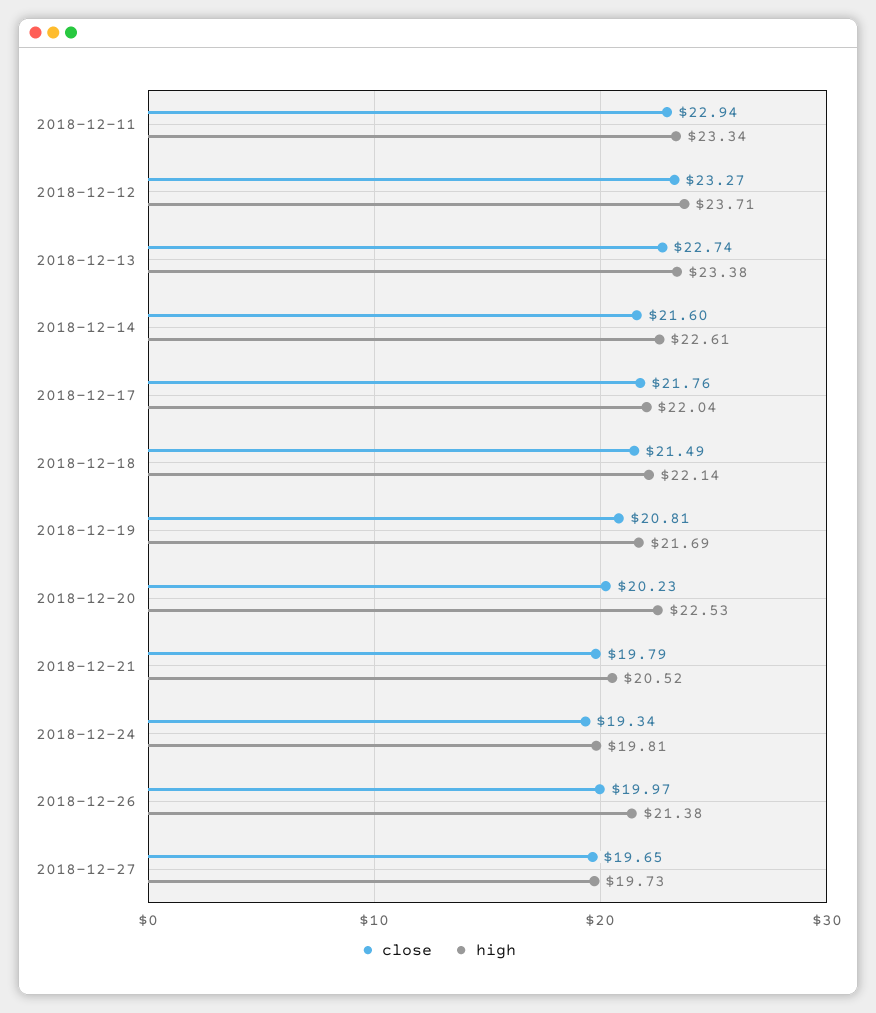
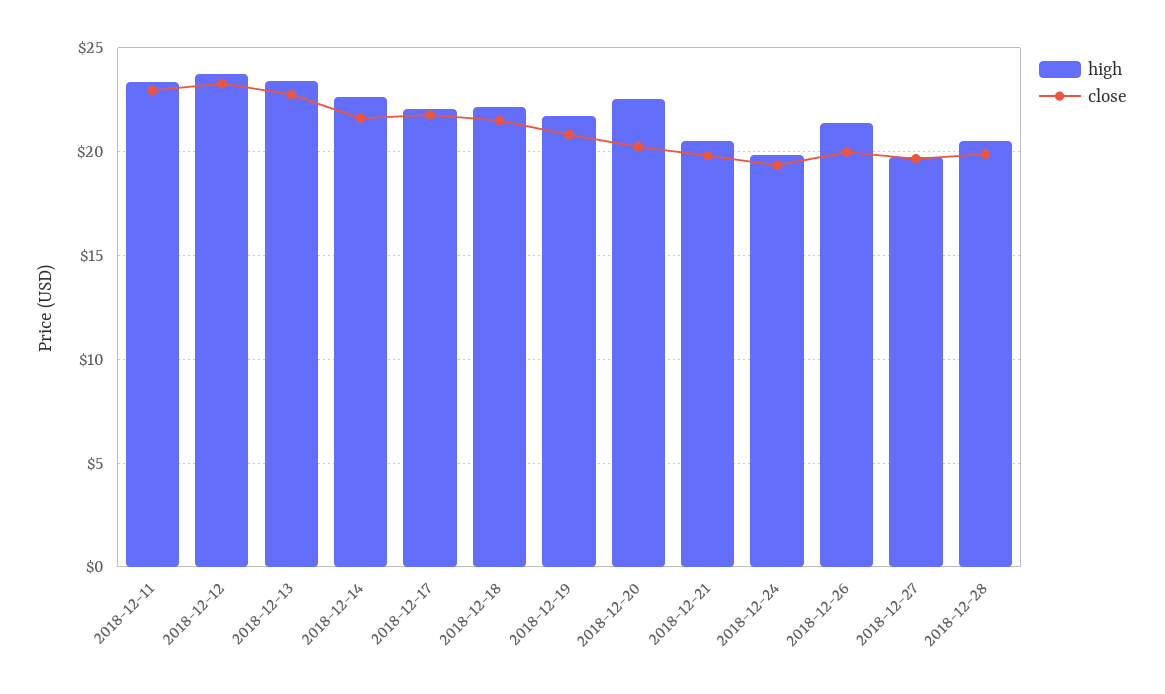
high, 2018-12-28: none -> 20.5
close, 2018-12-28: none -> 20

